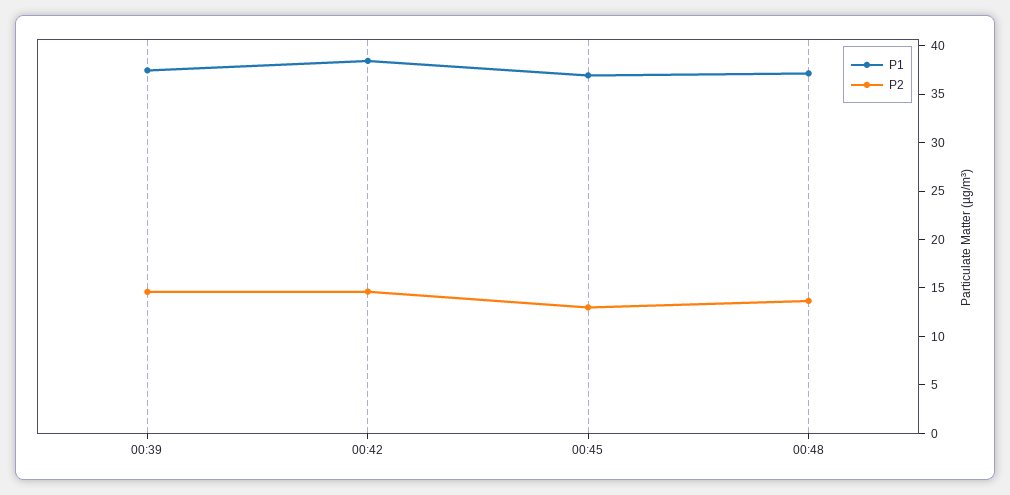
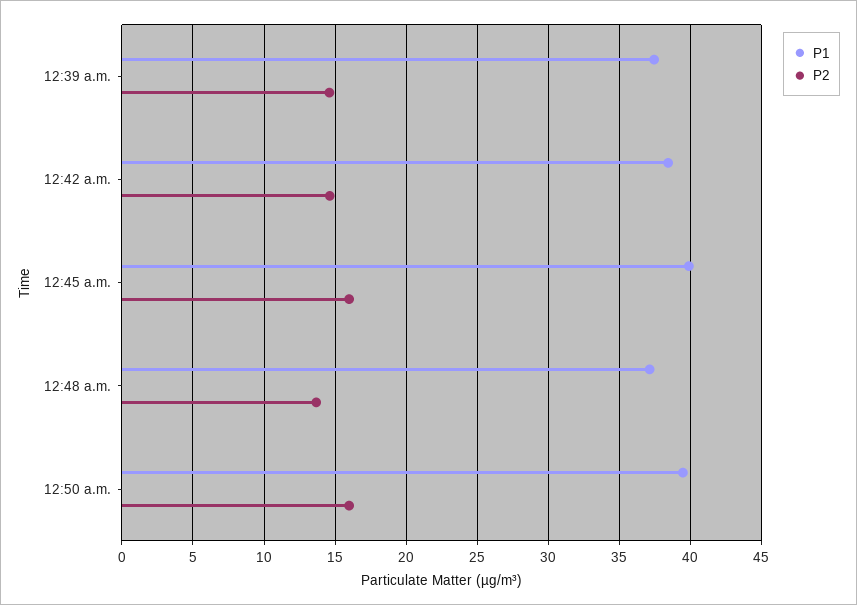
P1, 00:45: 37 -> 40
P2, 00:45: 13 -> 16
P1, 12:50 a.m.: none -> 39.5
P2, 12:50 a.m.: none -> 16

